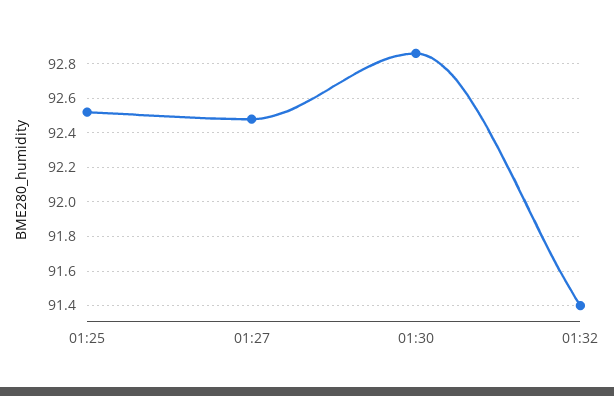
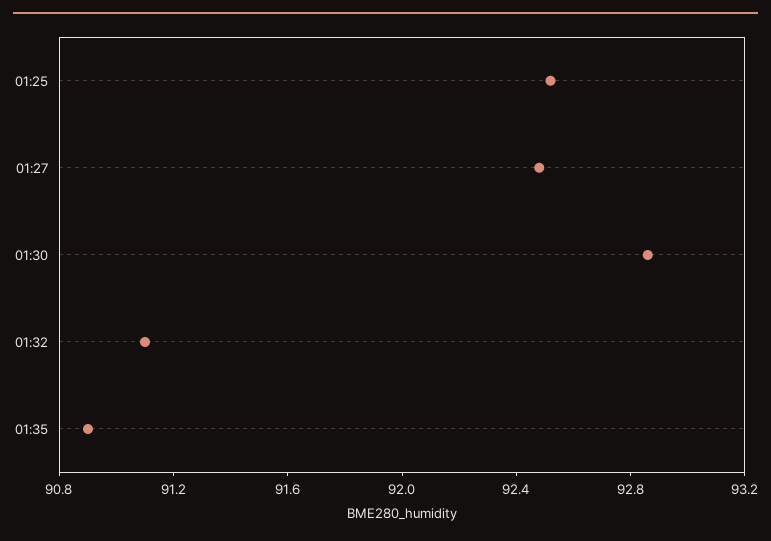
01:32: 91.4 -> 91.1
01:35: none -> 90.9

